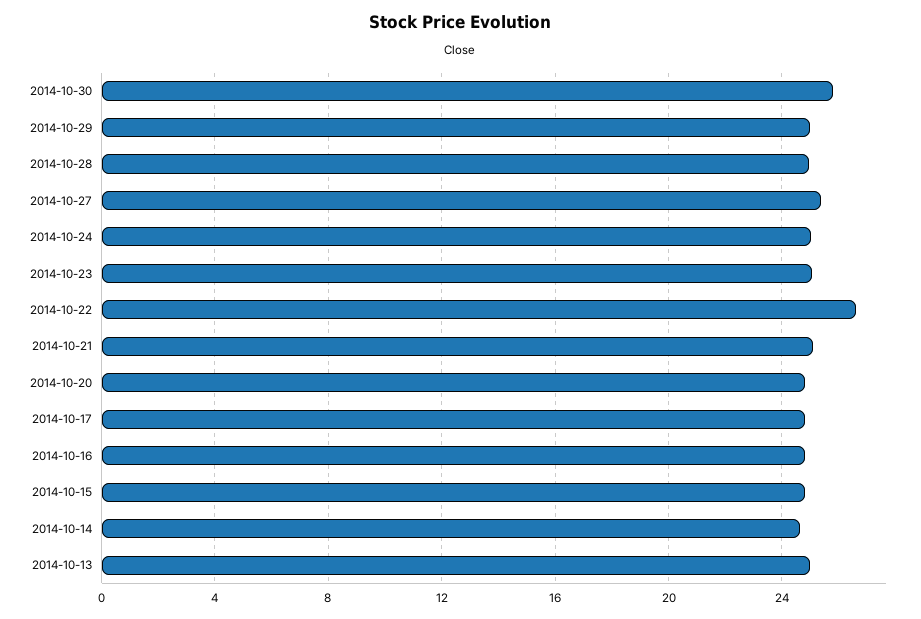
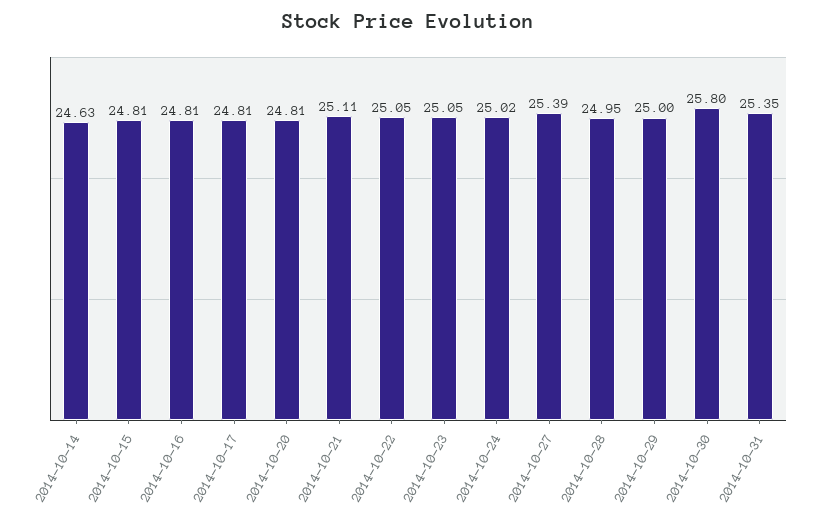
2014-10-22: 26.5 -> 25.05
2014-10-13: 25 -> none
2014-10-31: none -> 25.35

